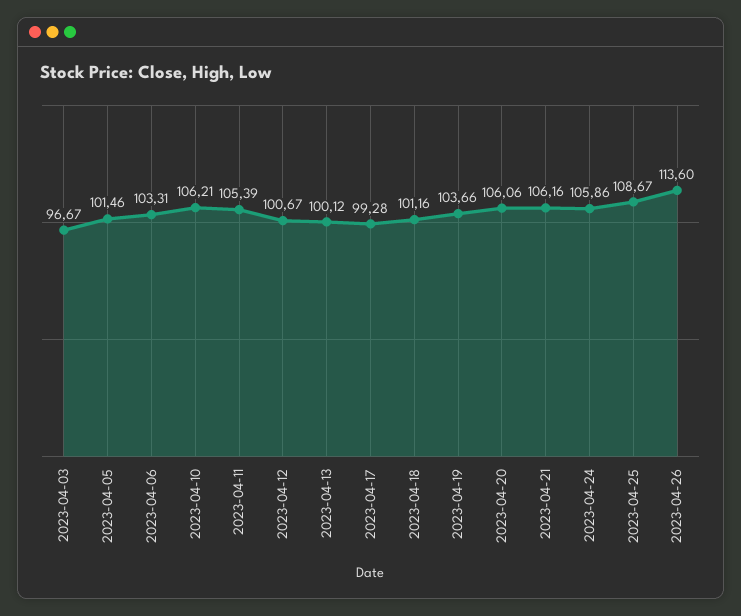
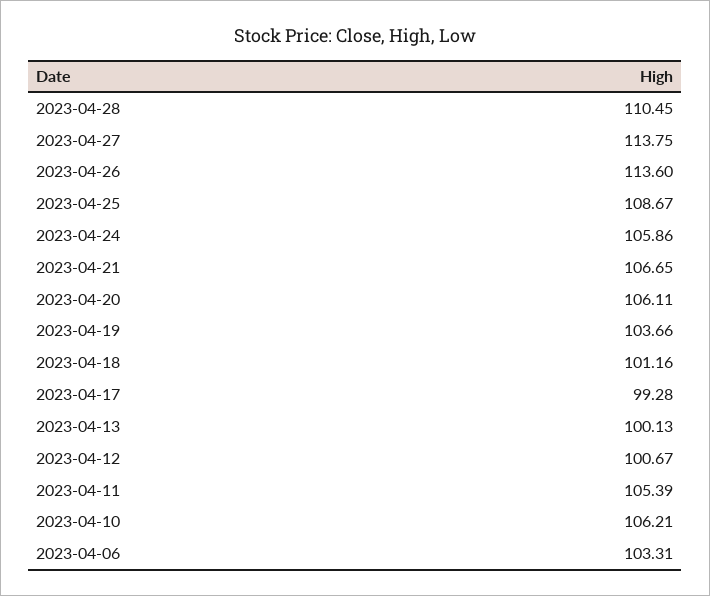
2023-04-03: 96.67 -> none
2023-04-05: 101.46 -> none
2023-04-13: 100.12 -> 100.13
2023-04-20: 106.06 -> 106.11
2023-04-21: 106.16 -> 106.65
2023-04-28: none -> 110.45
2023-04-27: none -> 113.75

